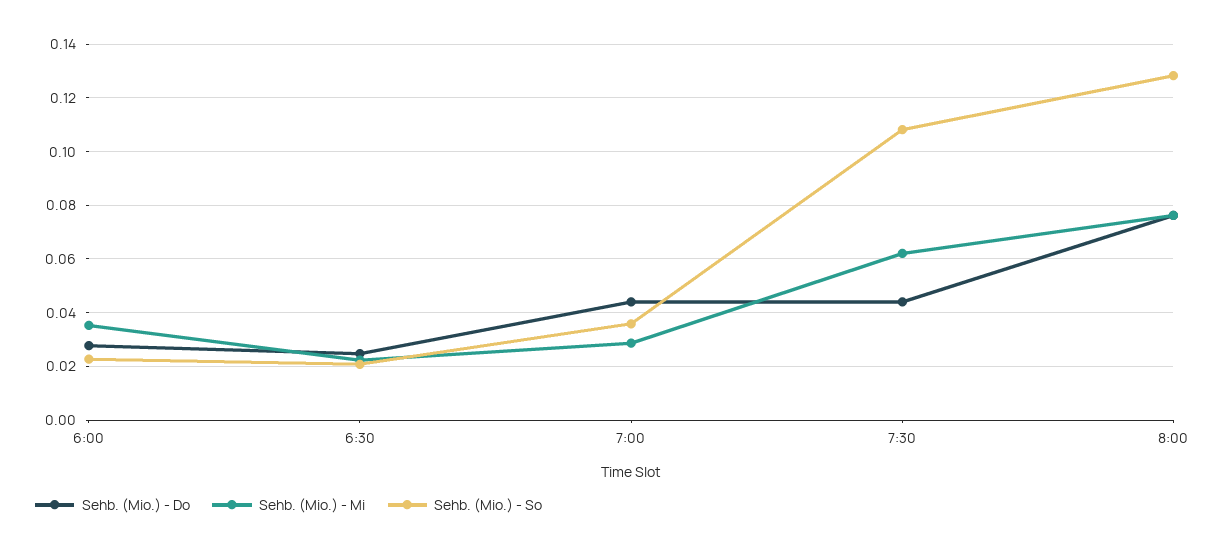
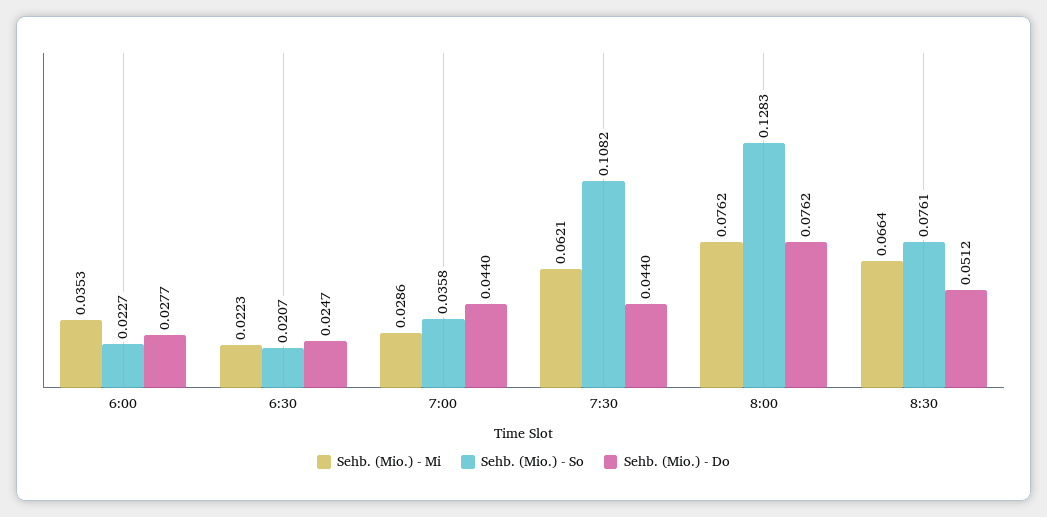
Sehb. (Mio.) - Mi, 8:30: none -> 0.0664
Sehb. (Mio.) - So, 8:30: none -> 0.0761
Sehb. (Mio.) - Do, 8:30: none -> 0.0512

